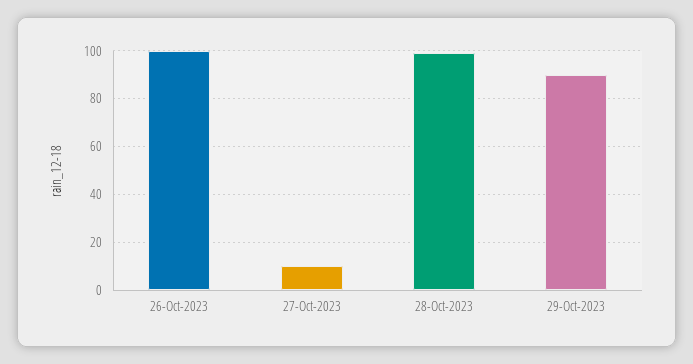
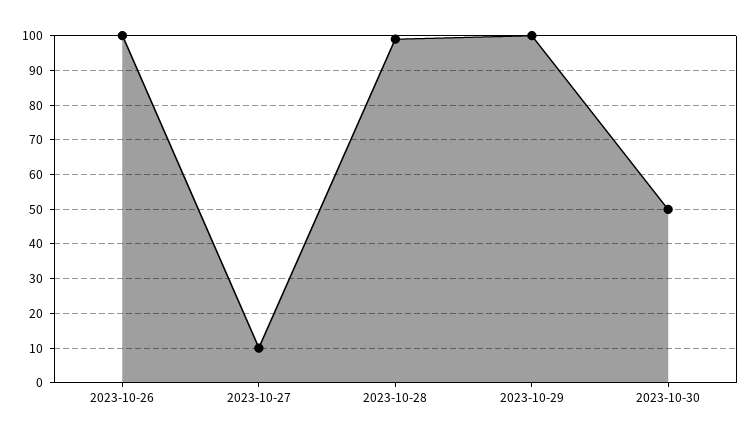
29-Oct-2023: 90 -> 100
2023-10-30: none -> 50

